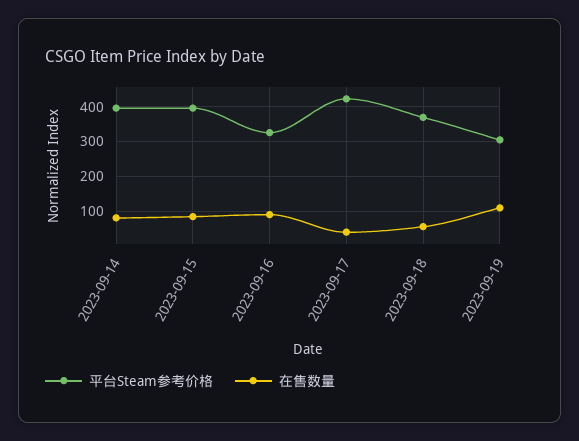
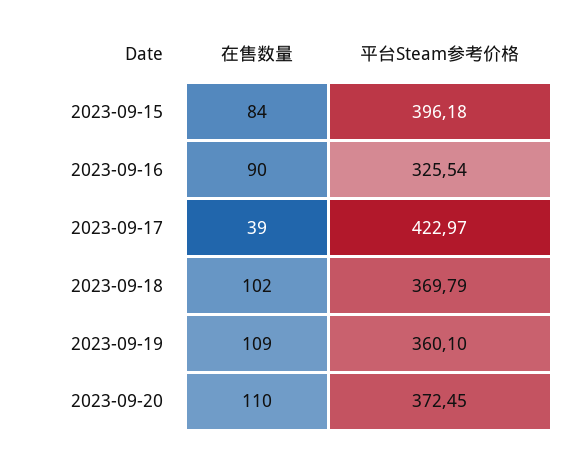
平台Steam参考价格, 2023-09-14: 400 -> none
在售数量, 2023-09-14: 80 -> none
在售数量, 2023-09-18: 60 -> 102
平台Steam参考价格, 2023-09-19: 300 -> 360.1
在售数量, 2023-09-20: none -> 110
平台Steam参考价格, 2023-09-20: none -> 372.45

